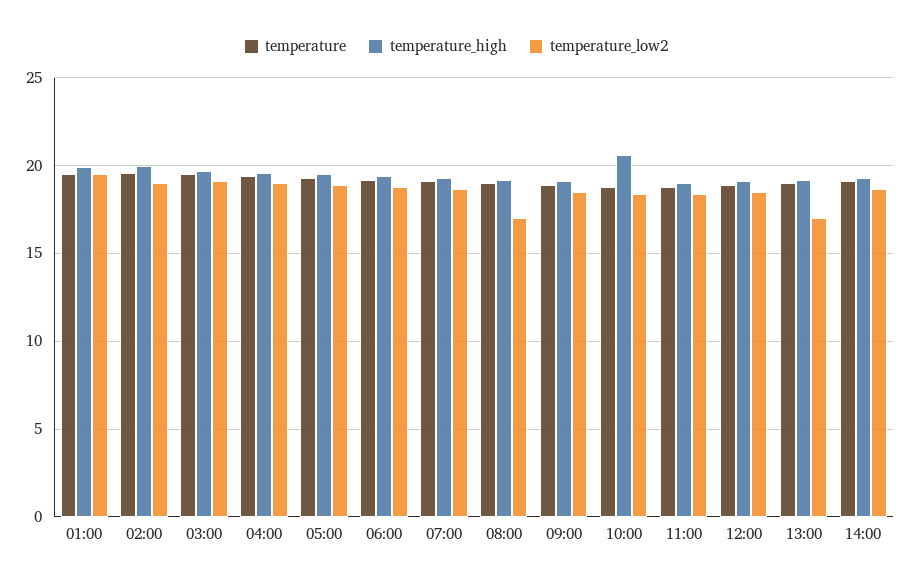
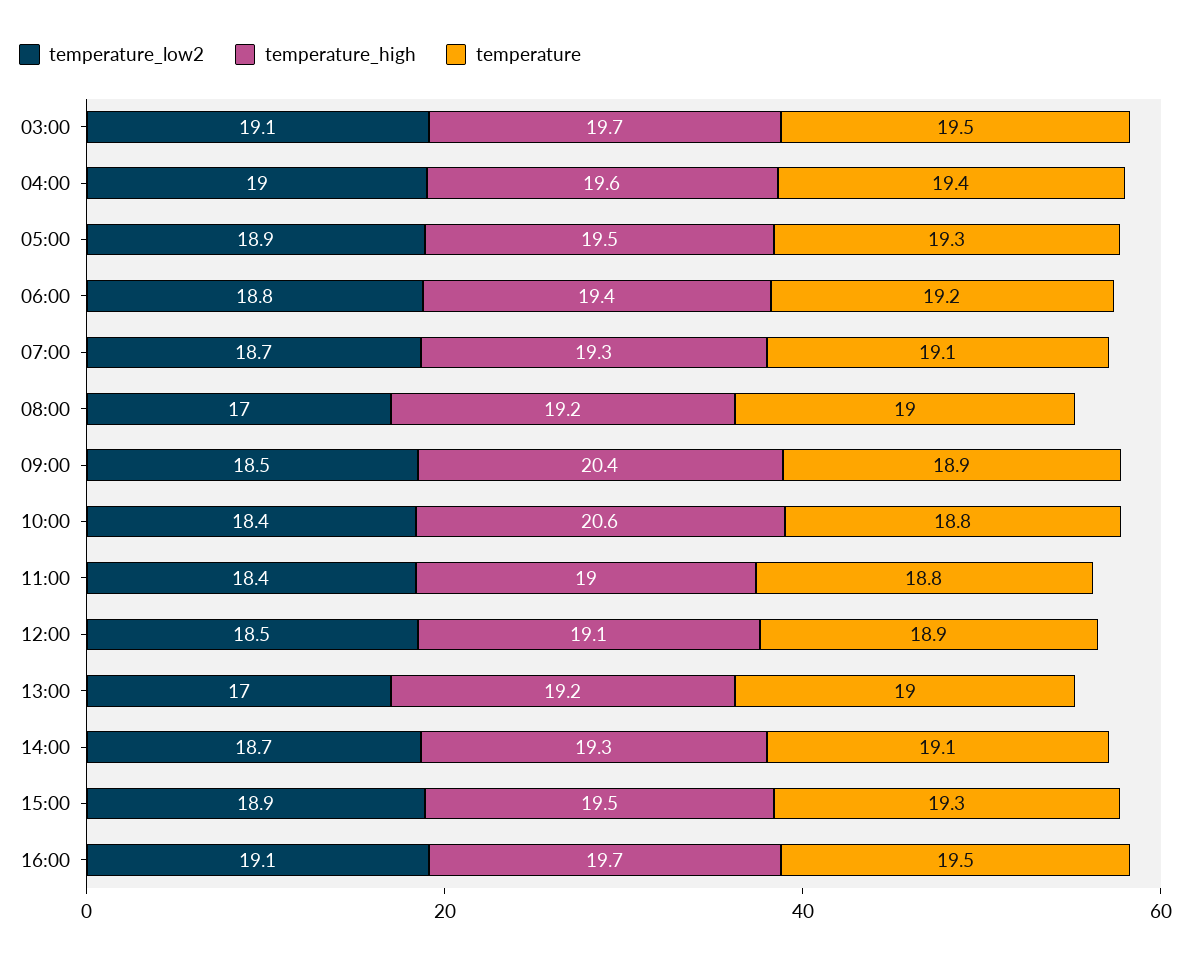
temperature, 01:00: 19.5 -> none
temperature_high, 01:00: 20 -> none
temperature_low2, 01:00: 19.5 -> none
temperature, 02:00: 19.5 -> none
temperature_high, 02:00: 20 -> none
temperature_low2, 02:00: 19 -> none
temperature_high, 09:00: 19 -> 20.4
temperature_low2, 15:00: none -> 18.9
temperature_high, 15:00: none -> 19.5
temperature, 15:00: none -> 19.3
temperature_low2, 16:00: none -> 19.1
temperature_high, 16:00: none -> 19.7
temperature, 16:00: none -> 19.5

